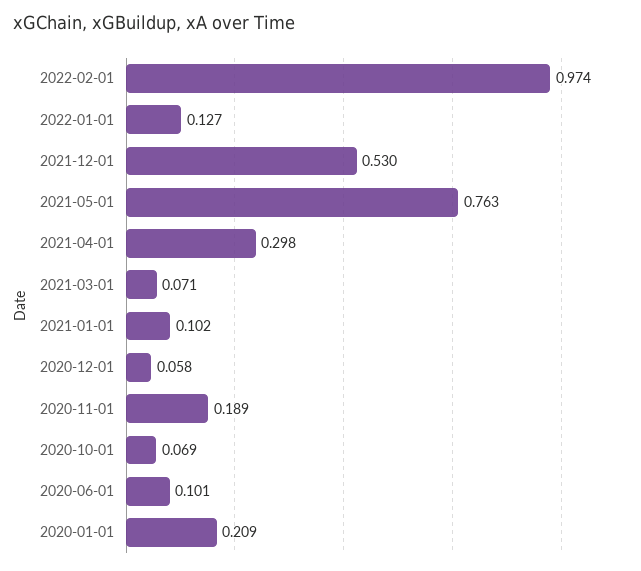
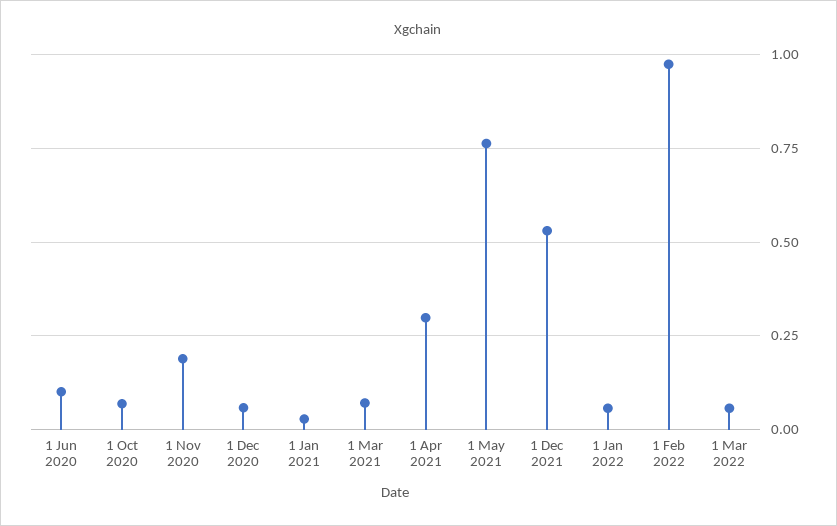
2022-01-01: 0.127 -> 0.05
2021-01-01: 0.102 -> 0.025
2020-01-01: 0.209 -> none
1 Mar 2022: none -> 0.05

